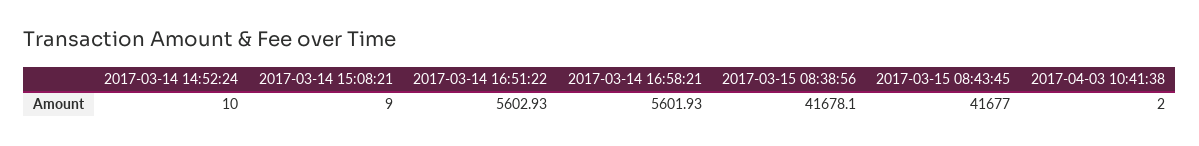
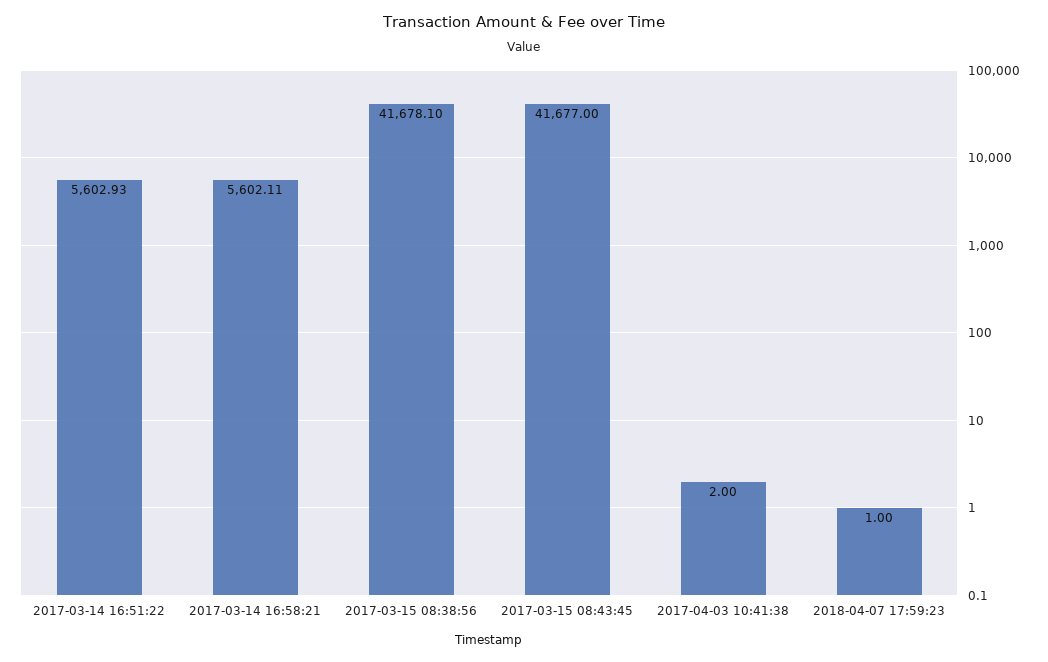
2017-03-14 14:52:24: 10 -> none
2017-03-14 15:08:21: 9 -> none
2017-03-14 16:58:21: 5601.93 -> 5602.11
2018-04-07 17:59:23: none -> 1

